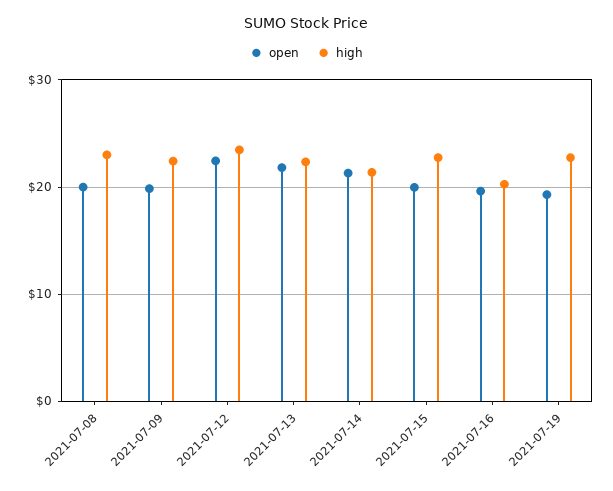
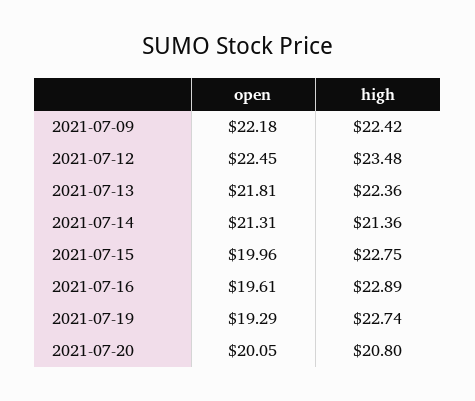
open, 2021-07-08: 20 -> none
high, 2021-07-08: 23 -> none
open, 2021-07-09: 20 -> 22.18
high, 2021-07-16: 20 -> 22.89
open, 2021-07-20: none -> 20.05
high, 2021-07-20: none -> 20.8

